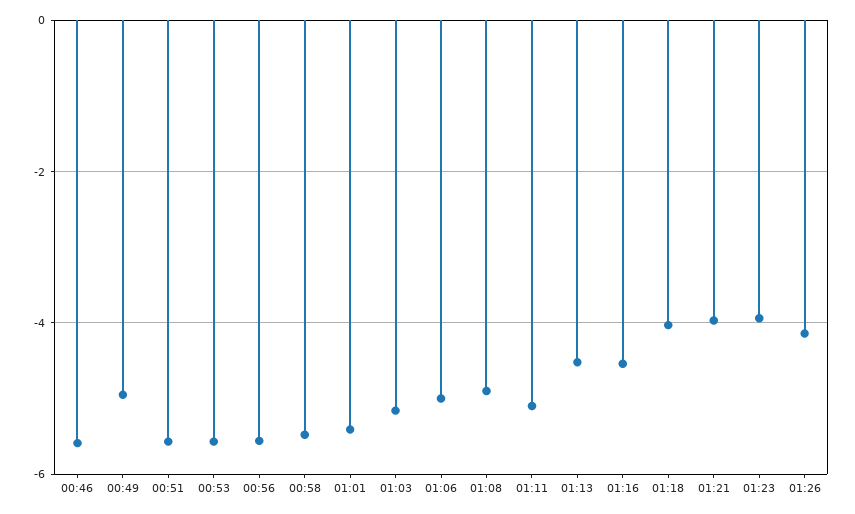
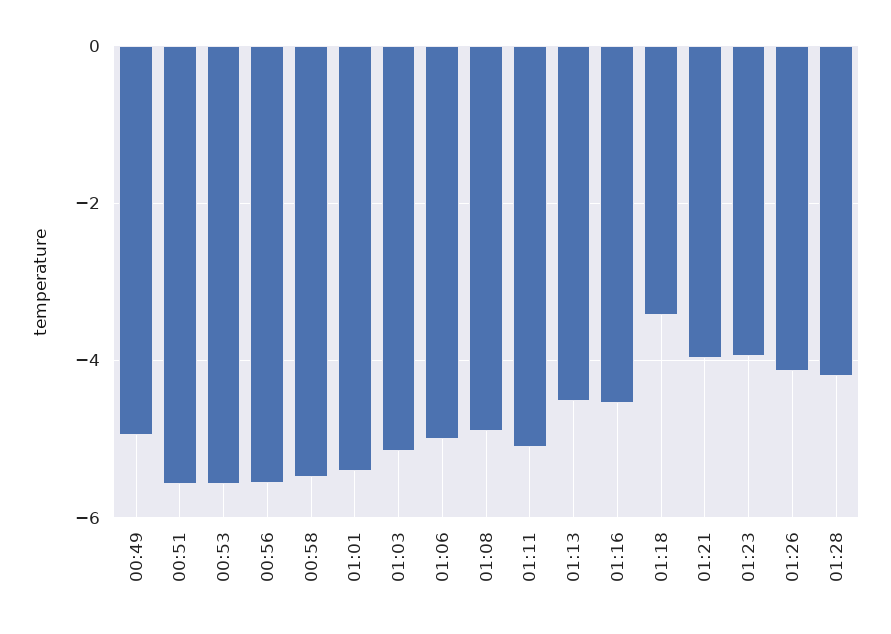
00:46: -5.6 -> none
01:18: -4 -> -3.4
01:28: none -> -4.2

